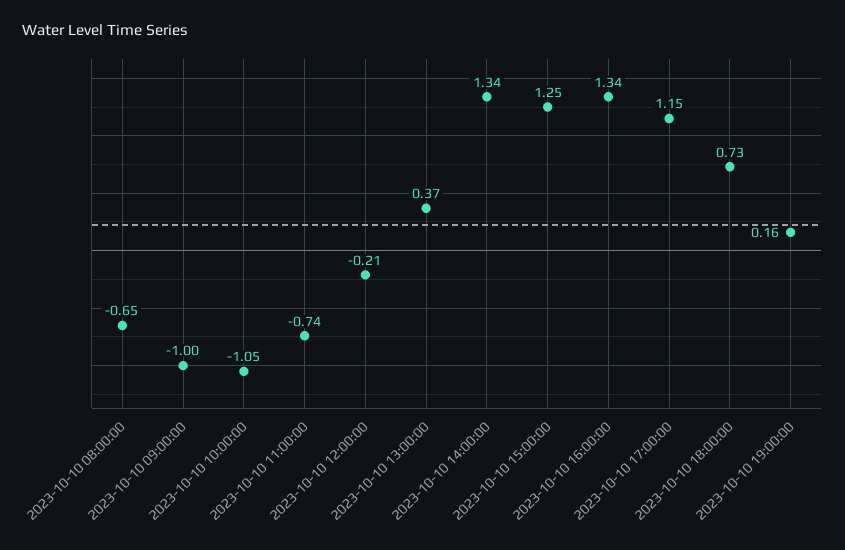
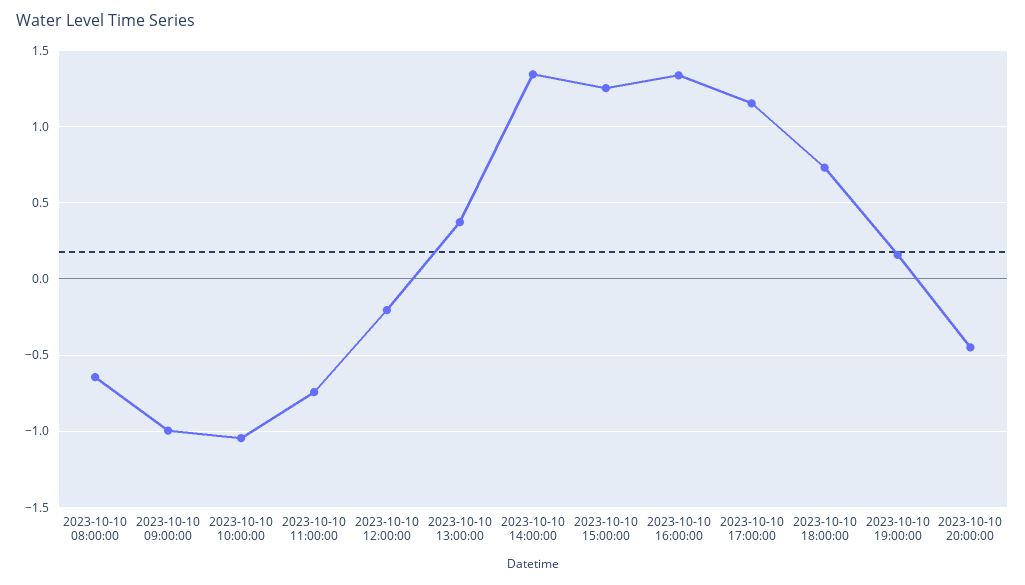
2023-10-10 20:00:00: none -> -0.45

